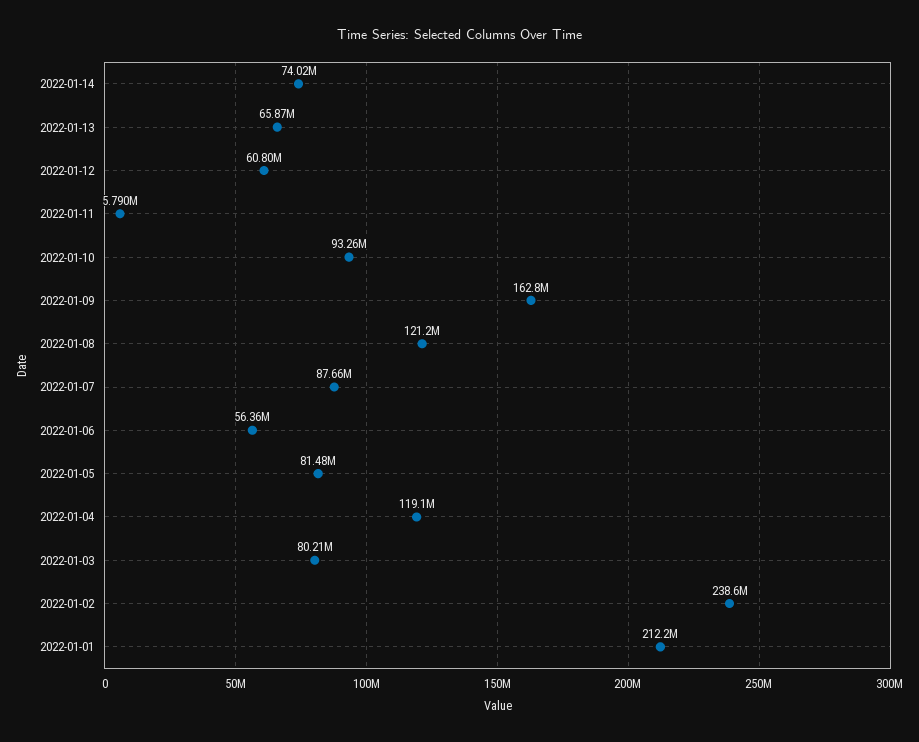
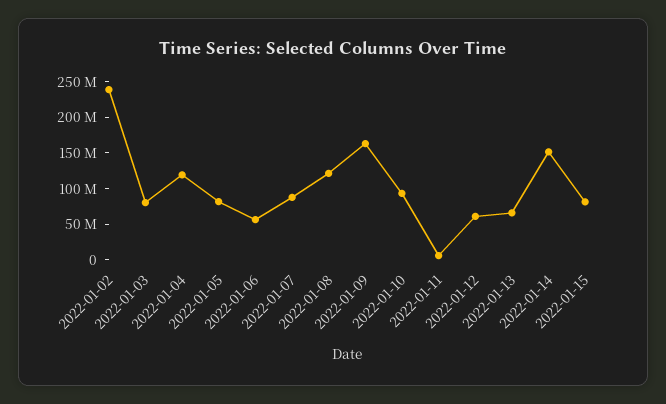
2022-01-14: 74020000 -> 150000000
2022-01-01: 212200000 -> none
2022-01-15: none -> 75000000

